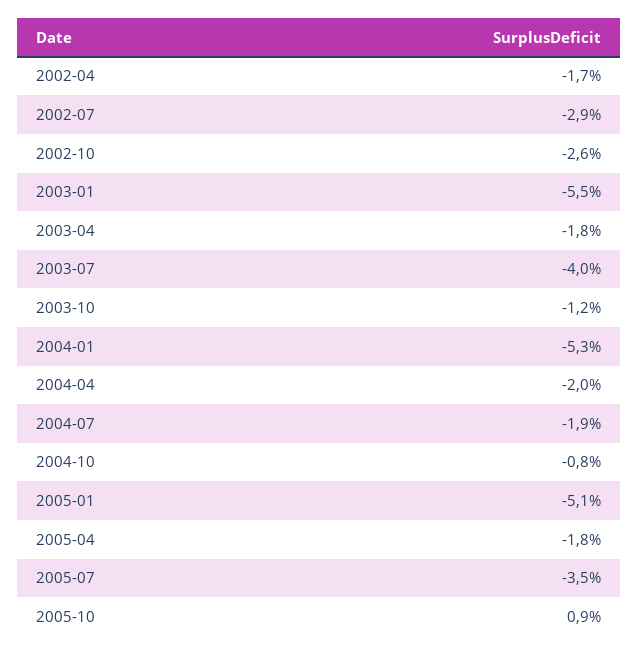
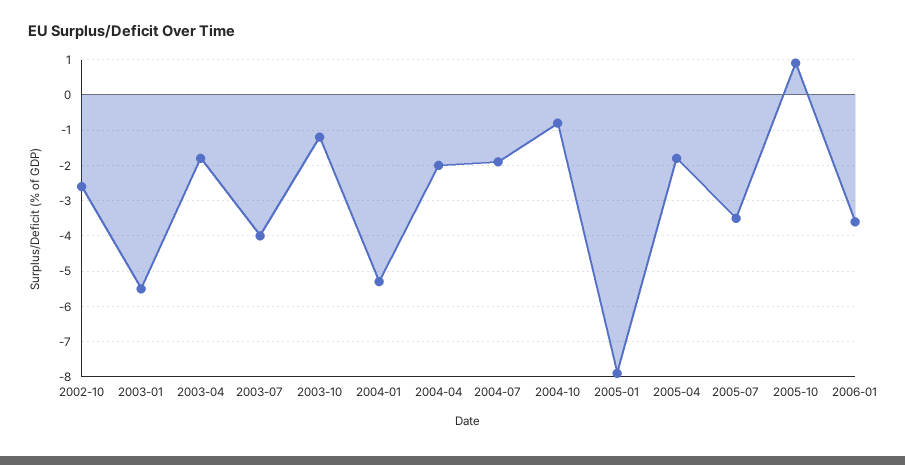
2002-04: -1.7 -> none
2002-07: -2.9 -> none
2005-01: -5.1 -> -8
2006-01: none -> -3.5

